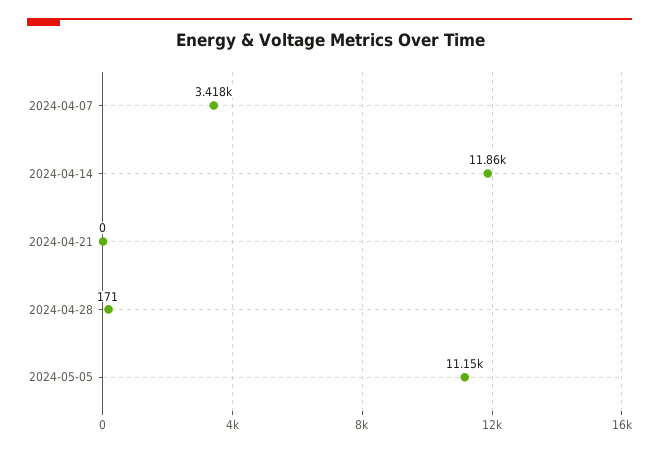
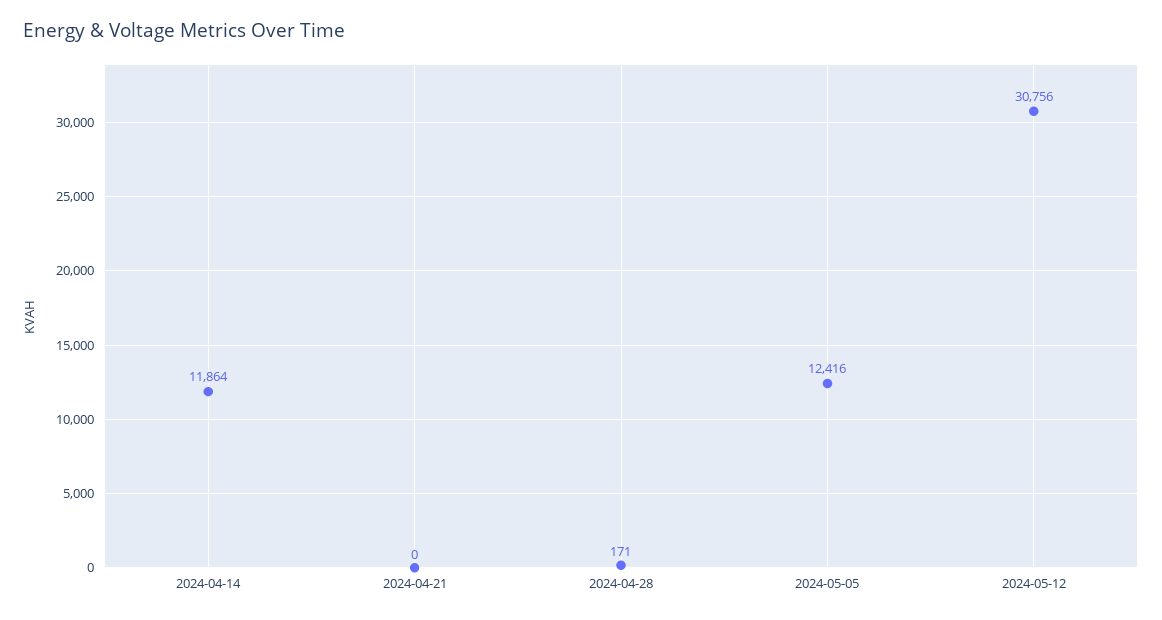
2024-04-07: 3418 -> none
2024-05-05: 11150 -> 12416
2024-05-12: none -> 30756

